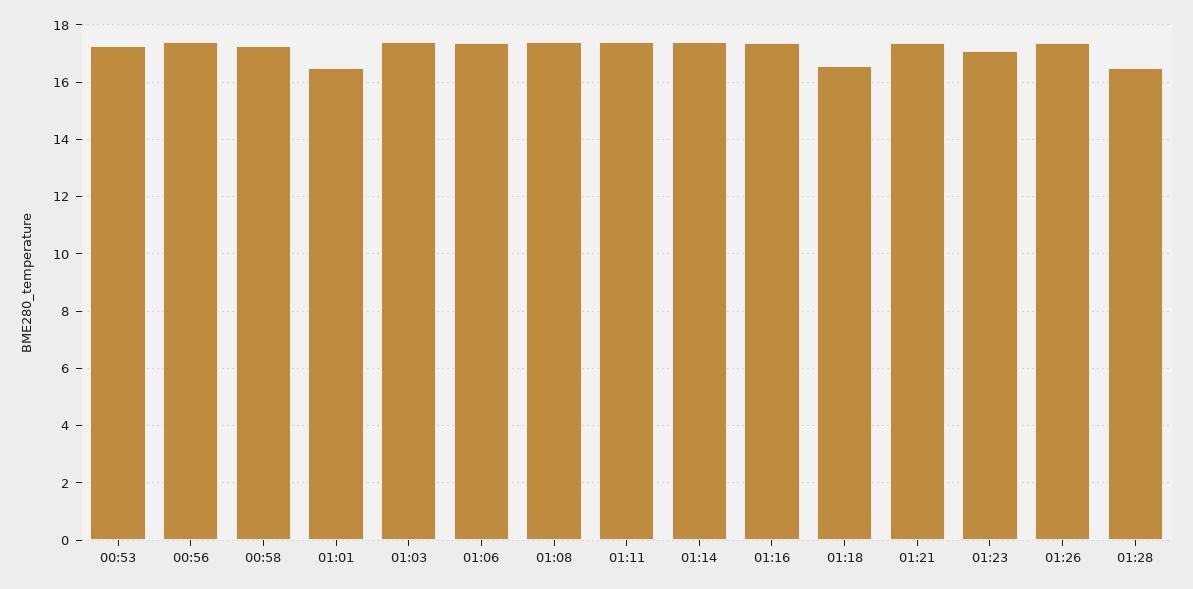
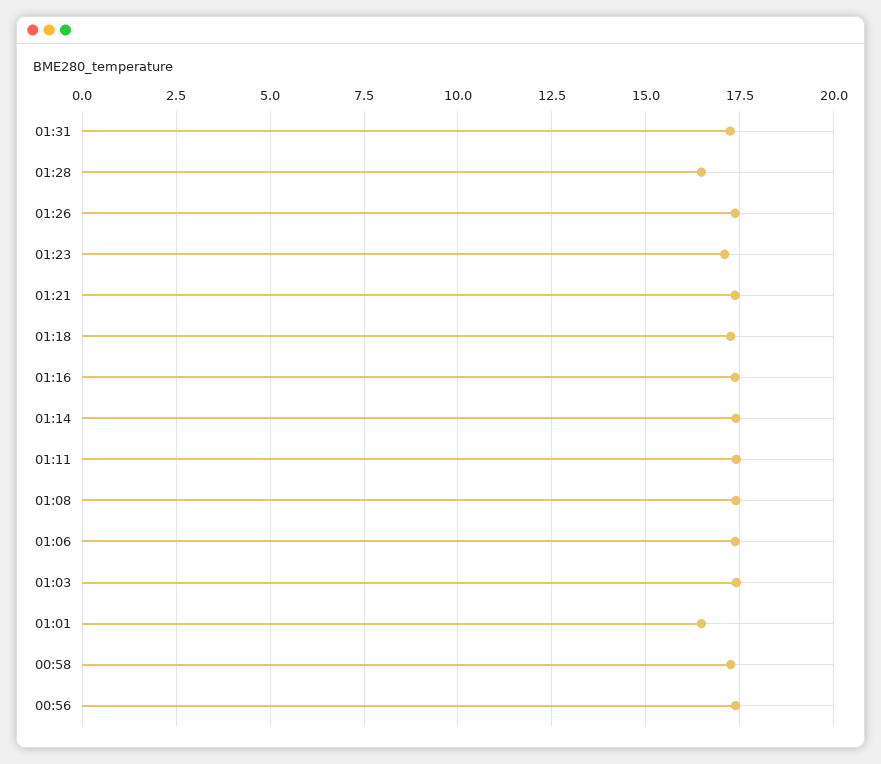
00:53: 17.25 -> none
01:18: 16.5 -> 17.25
01:31: none -> 17.25

